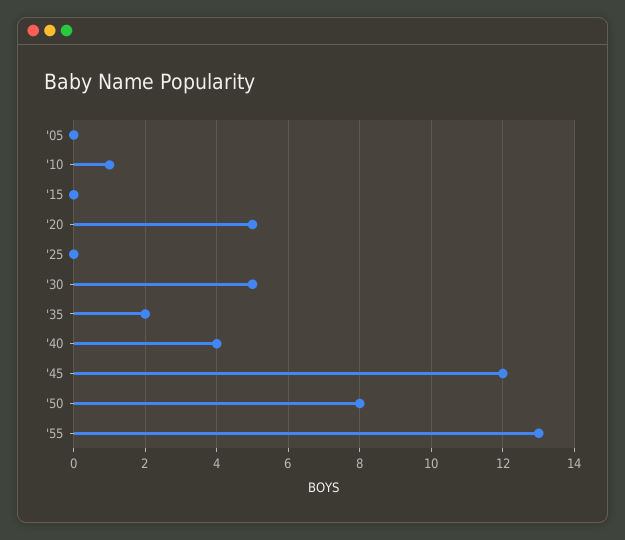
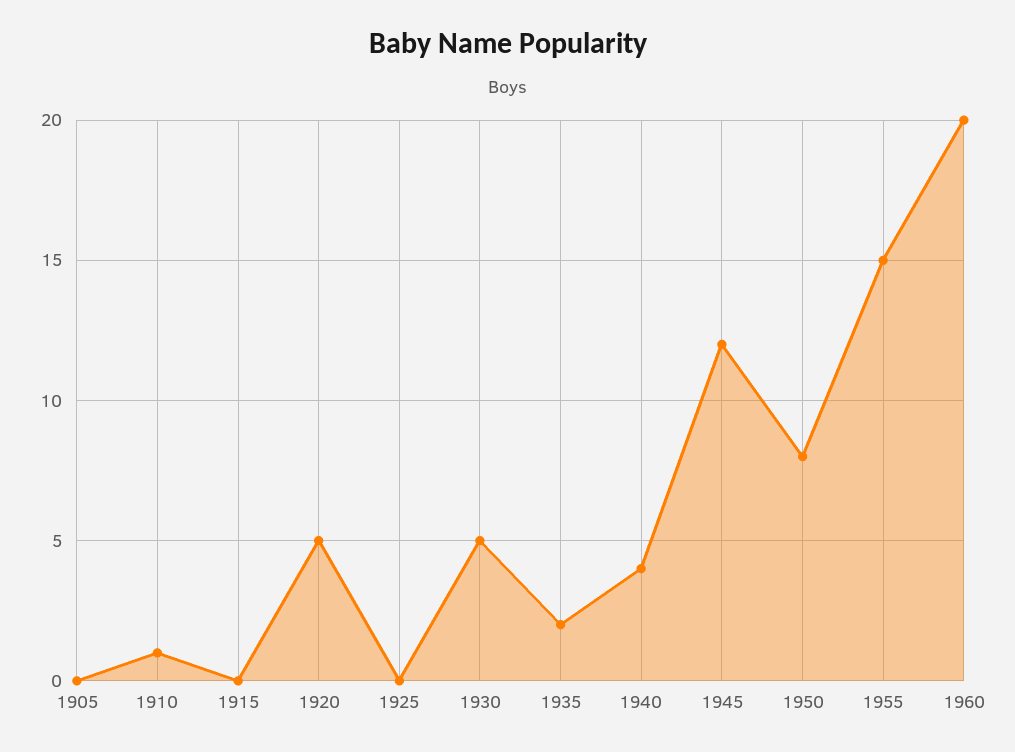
'55: 13 -> 15
1960: none -> 20

